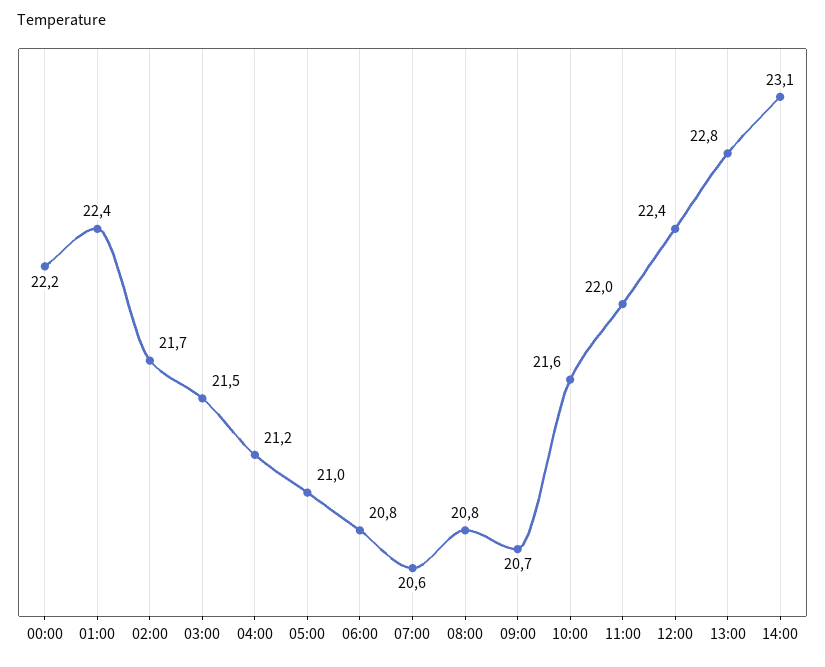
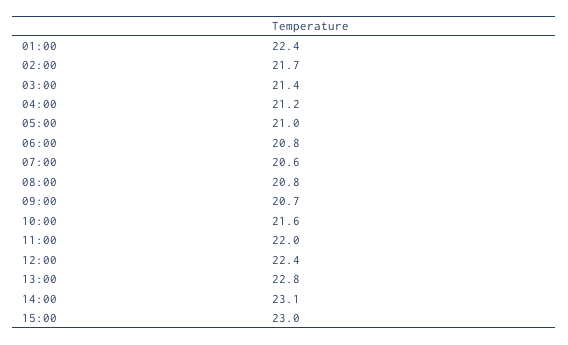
00:00: 22.2 -> none
03:00: 21.5 -> 21.4
15:00: none -> 23

